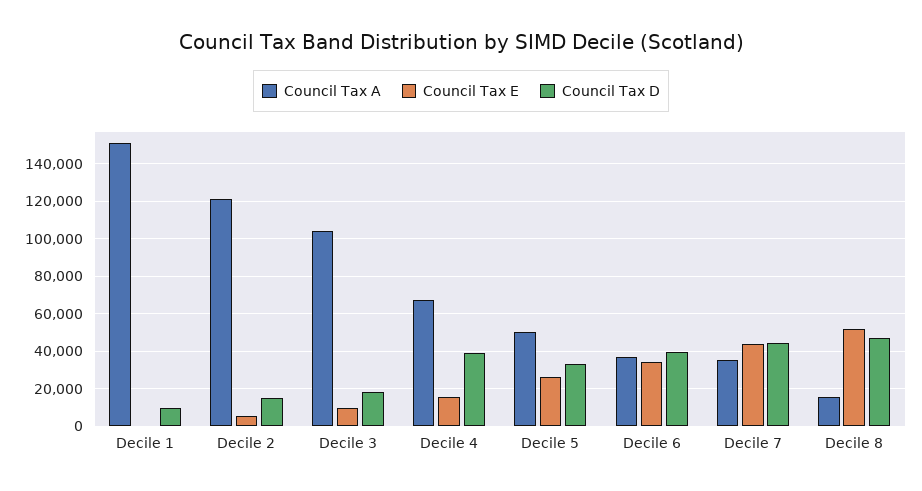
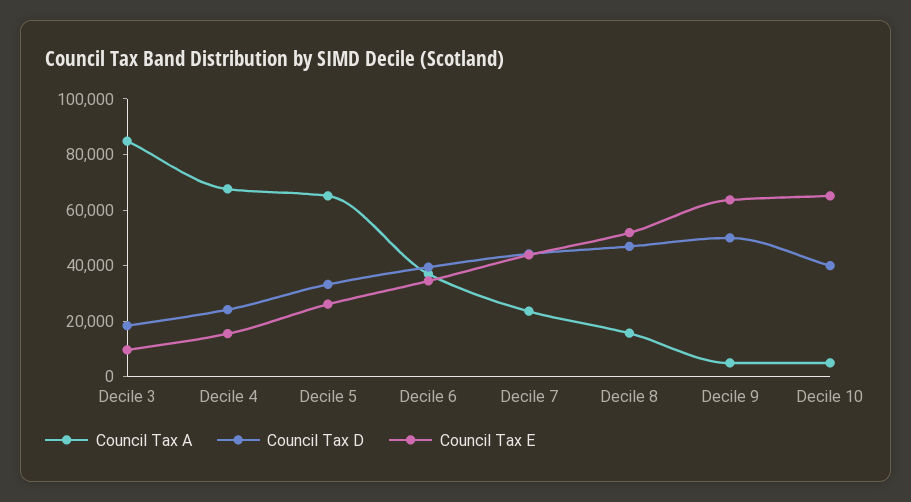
Council Tax A, Decile 1: 150000 -> none
Council Tax E, Decile 1: 0 -> none
Council Tax D, Decile 1: 10000 -> none
Council Tax A, Decile 2: 120000 -> none
Council Tax E, Decile 2: 5000 -> none
Council Tax D, Decile 2: 15000 -> none
Council Tax A, Decile 3: 105000 -> 85000
Council Tax D, Decile 4: 40000 -> 25000
Council Tax A, Decile 5: 50000 -> 65000
Council Tax A, Decile 7: 35000 -> 25000
Council Tax A, Decile 9: none -> 5000
Council Tax D, Decile 9: none -> 50000
Council Tax E, Decile 9: none -> 65000
Council Tax A, Decile 10: none -> 5000
Council Tax D, Decile 10: none -> 40000
Council Tax E, Decile 10: none -> 65000

